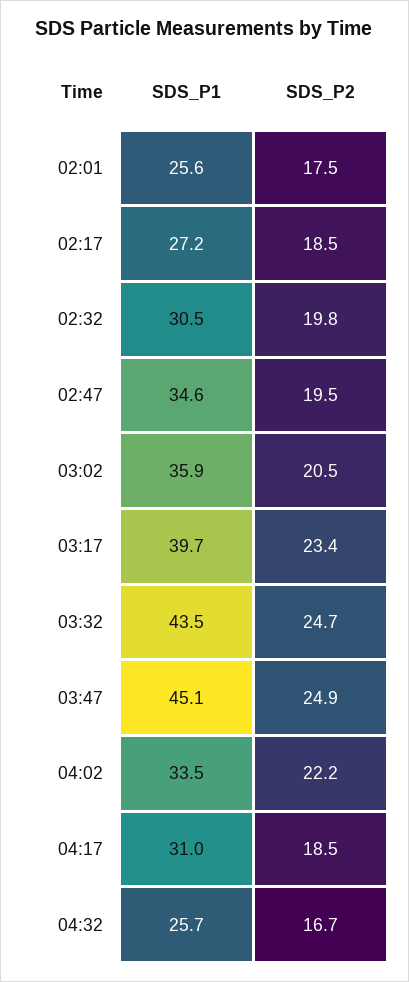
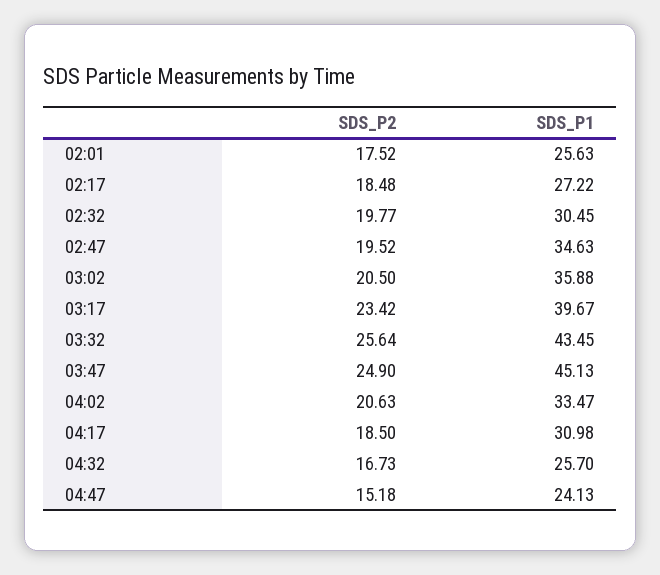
SDS_P2, 03:32: 24.7 -> 25.64
SDS_P2, 04:02: 22.2 -> 20.63
SDS_P2, 04:47: none -> 15.18
SDS_P1, 04:47: none -> 24.13

